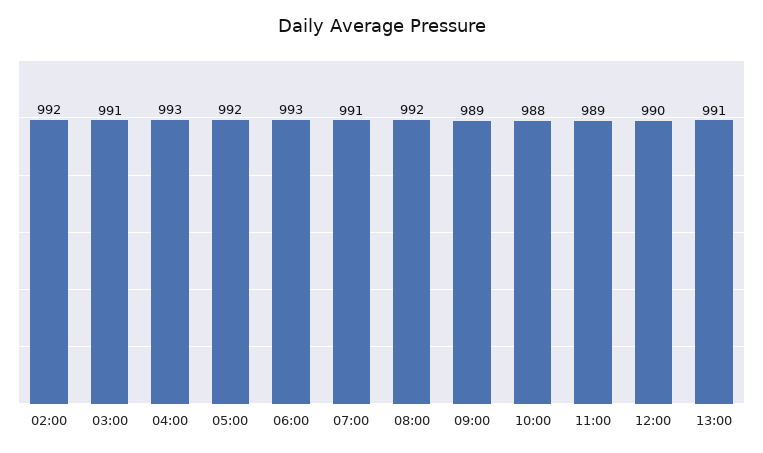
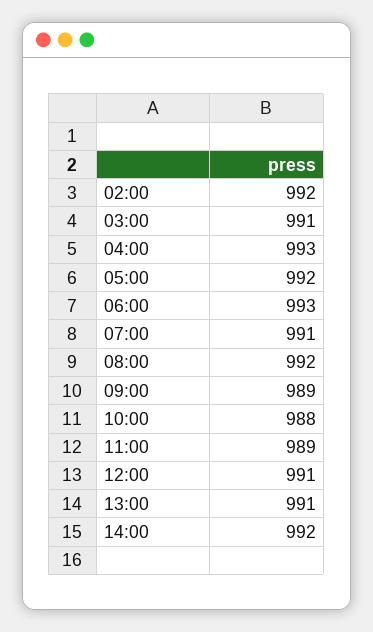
12:00: 990 -> 991
14:00: none -> 992

